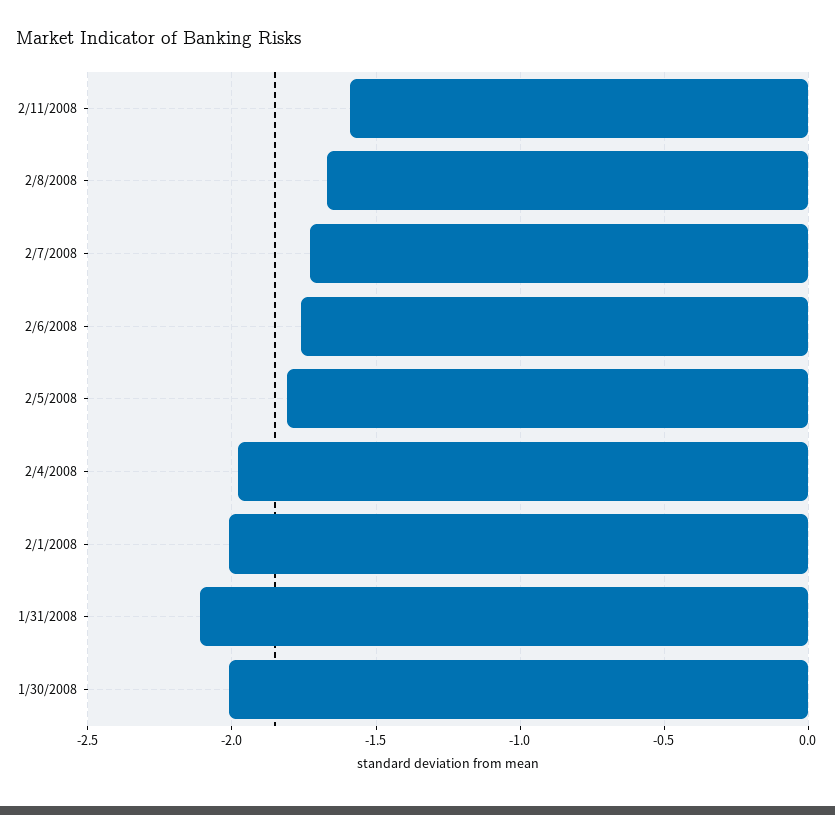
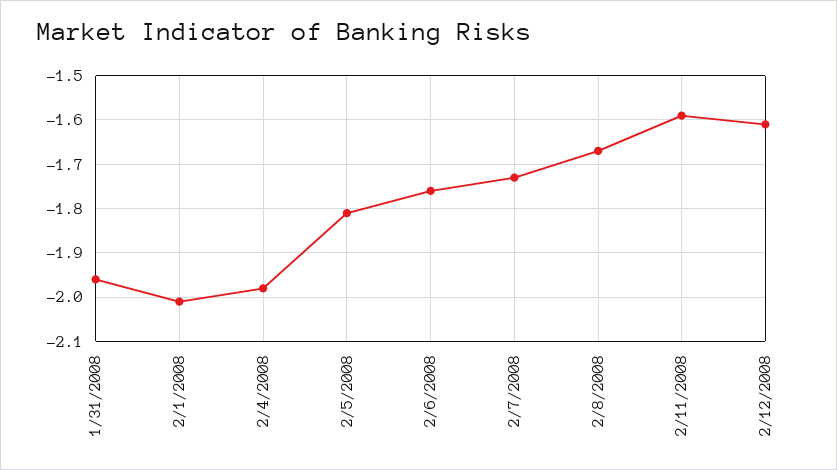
1/31/2008: -2.1 -> -1.95
1/30/2008: -2 -> none
2/12/2008: none -> -1.6

